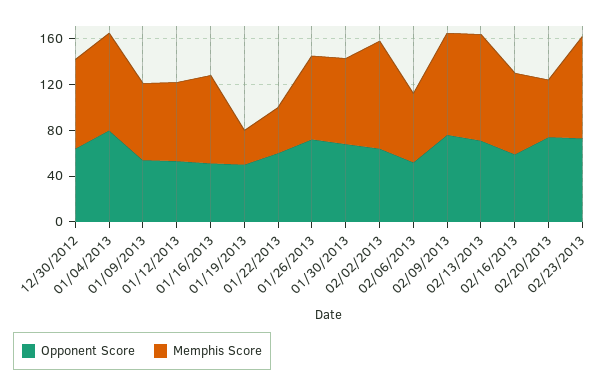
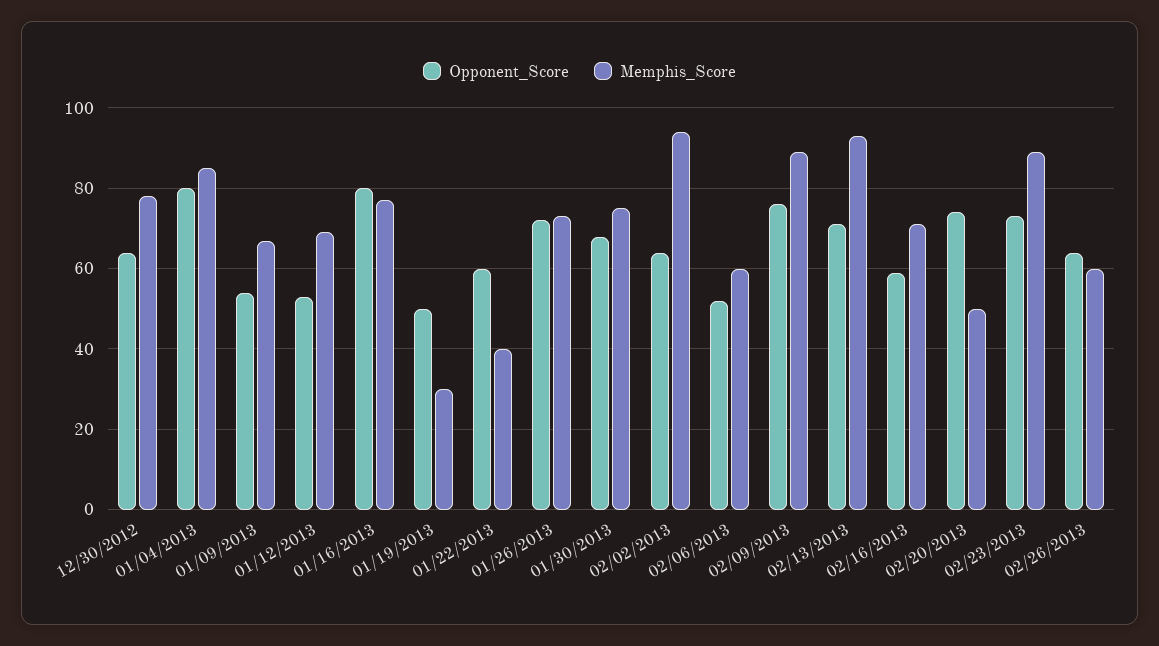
Opponent Score, 01/16/2013: 50 -> 80
Opponent Score, 02/26/2013: none -> 65
Memphis Score, 02/26/2013: none -> 60

